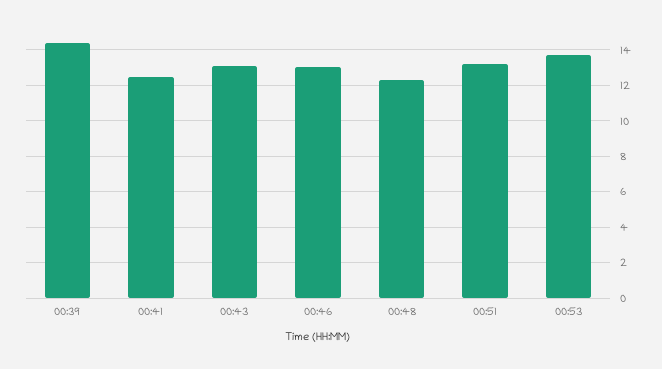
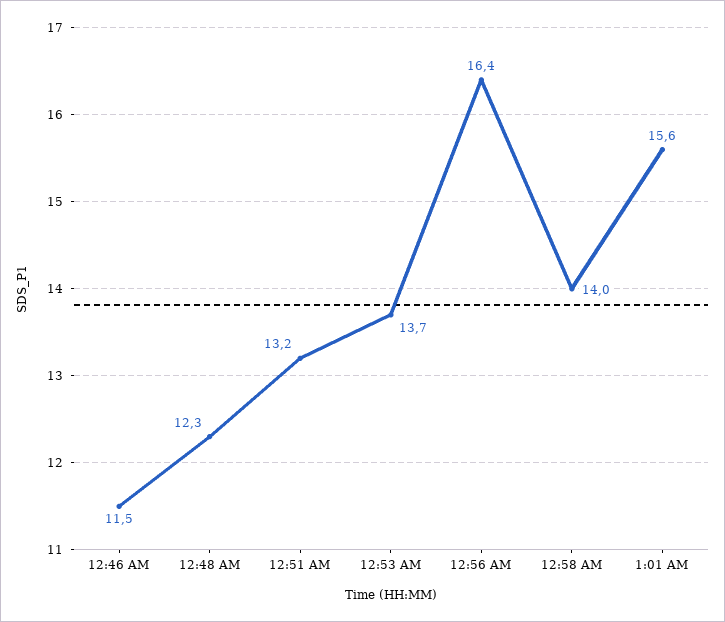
00:39: 14.5 -> none
00:41: 12.5 -> none
00:43: 13 -> none
00:46: 13 -> 11.5
12:56 AM: none -> 16.4
12:58 AM: none -> 14
1:01 AM: none -> 15.6

